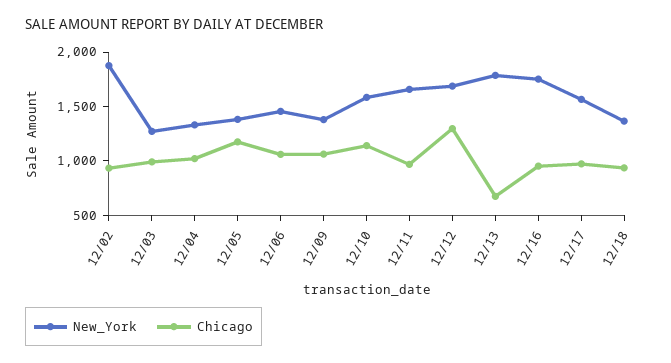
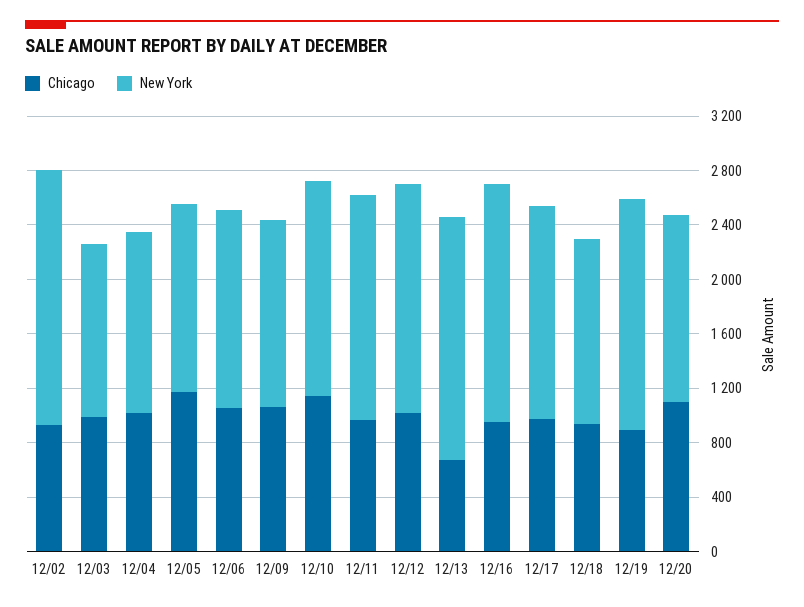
Chicago, 12/12: 1300 -> 1000
Chicago, 12/19: none -> 900
New_York, 12/19: none -> 1700
Chicago, 12/20: none -> 1100
New_York, 12/20: none -> 1400

